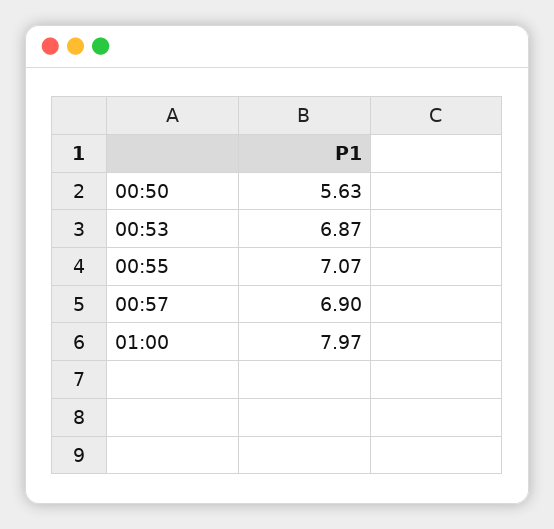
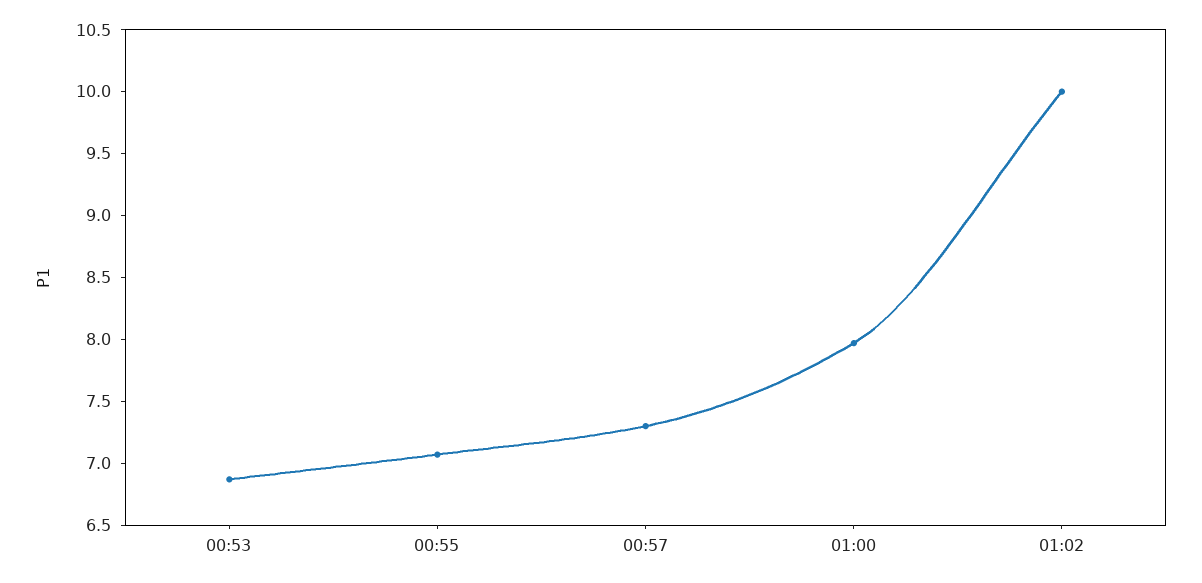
00:50: 5.63 -> none
00:57: 6.9 -> 7.3
01:02: none -> 10

